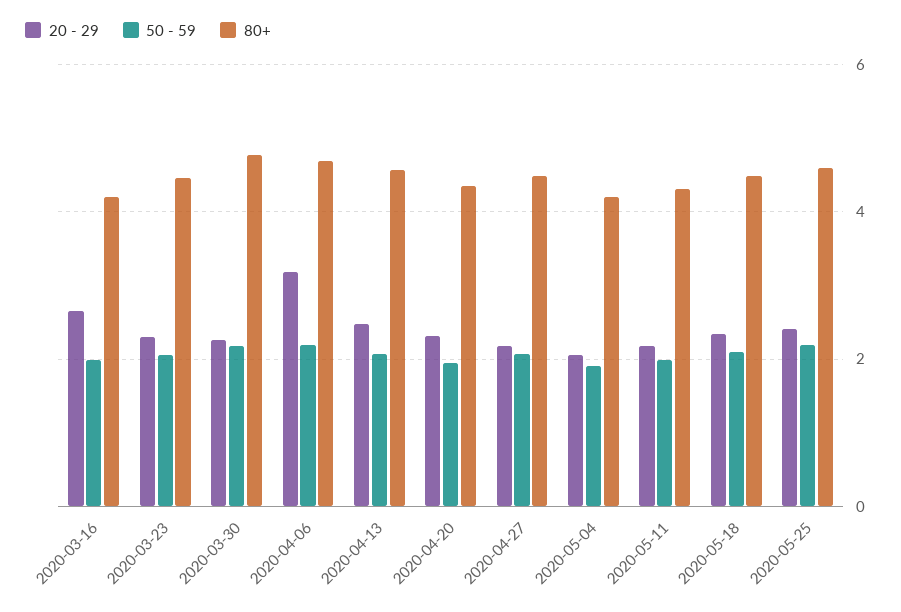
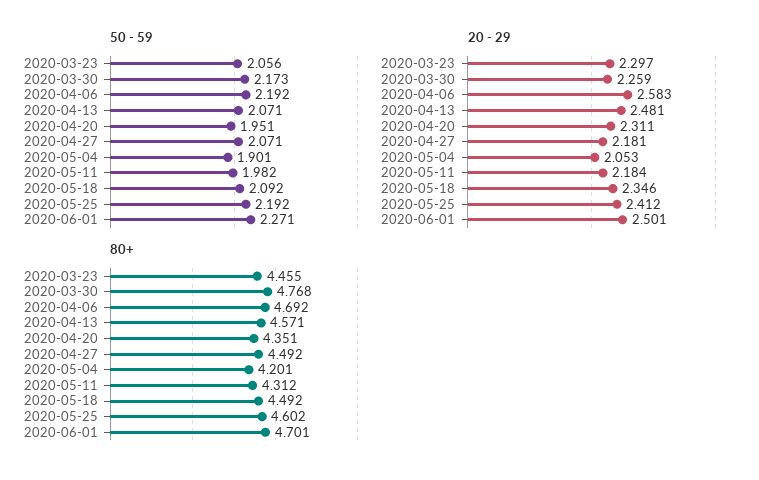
20 - 29, 2020-03-16: 2.6 -> none
50 - 59, 2020-03-16: 2 -> none
80+, 2020-03-16: 4.2 -> none
20 - 29, 2020-04-06: 3.2 -> 2.583
50 - 59, 2020-06-01: none -> 2.271
20 - 29, 2020-06-01: none -> 2.501
80+, 2020-06-01: none -> 4.701

